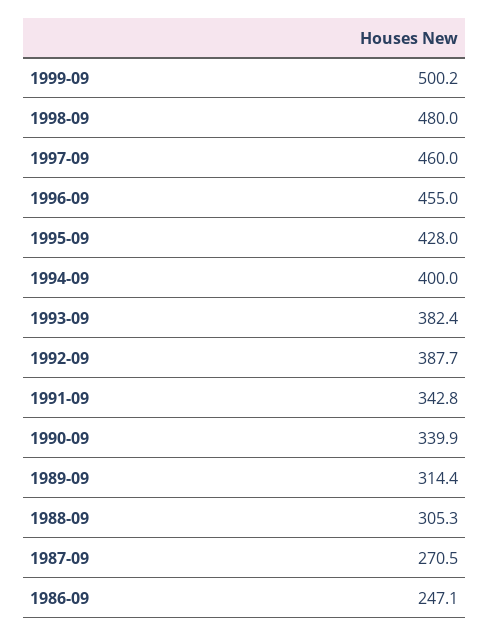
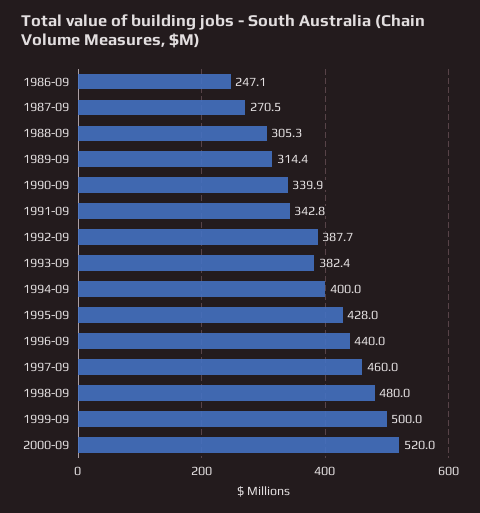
1999-09: 500.2 -> 500
1996-09: 455 -> 440
2000-09: none -> 520

